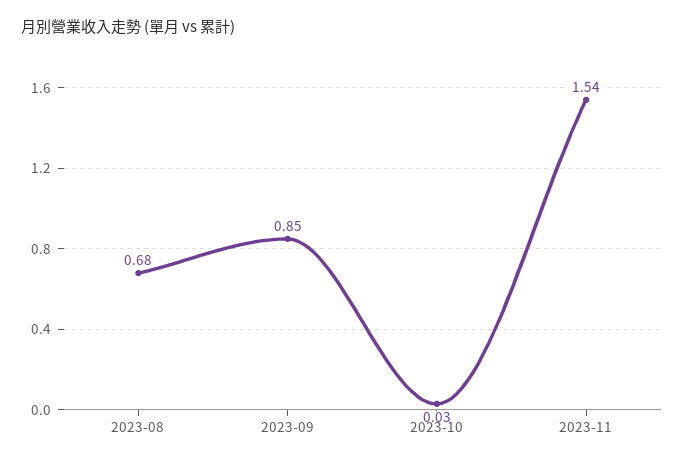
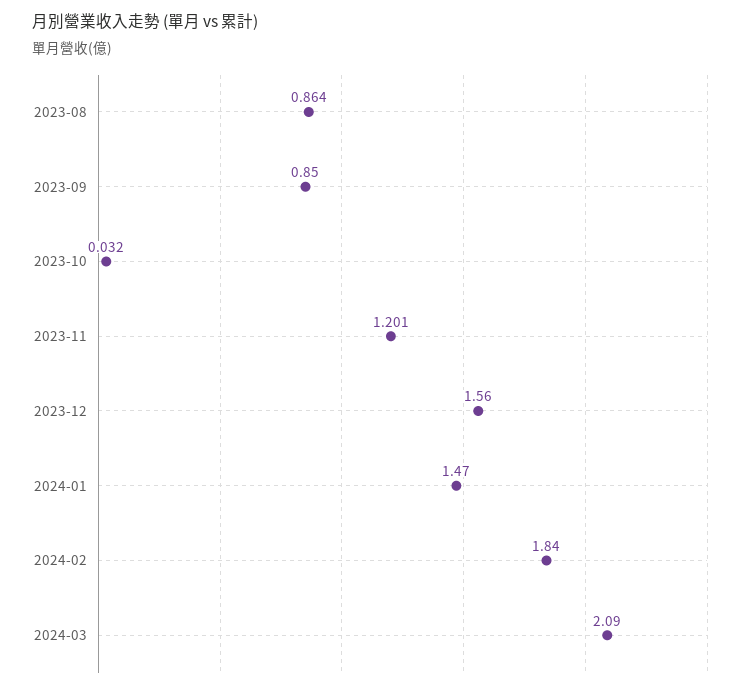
2023-08: 0.68 -> 0.864
2023-11: 1.54 -> 1.201
2023-12: none -> 1.56
2024-01: none -> 1.47
2024-02: none -> 1.84
2024-03: none -> 2.09

